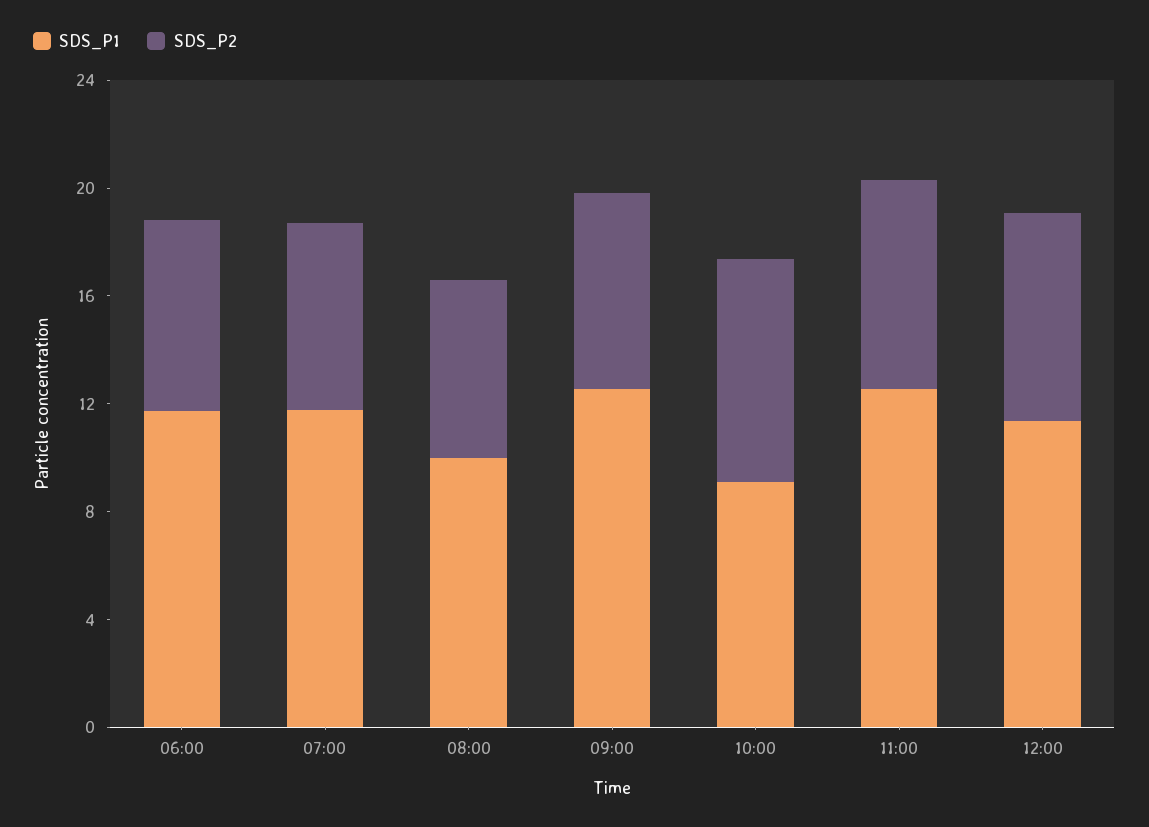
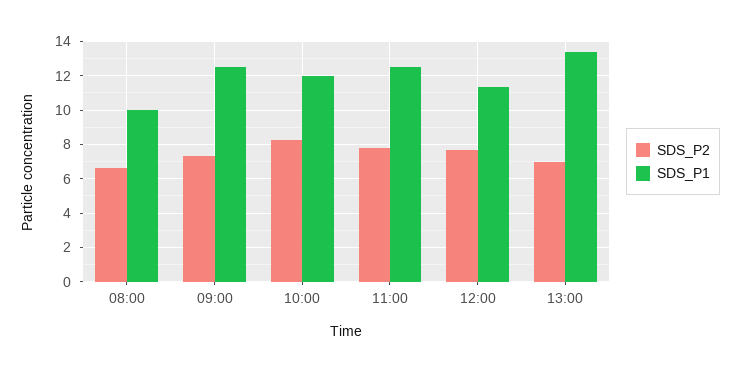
SDS_P1, 06:00: 12 -> none
SDS_P2, 06:00: 7 -> none
SDS_P1, 07:00: 12 -> none
SDS_P2, 07:00: 7 -> none
SDS_P1, 10:00: 9 -> 12
SDS_P2, 13:00: none -> 7
SDS_P1, 13:00: none -> 13.5

